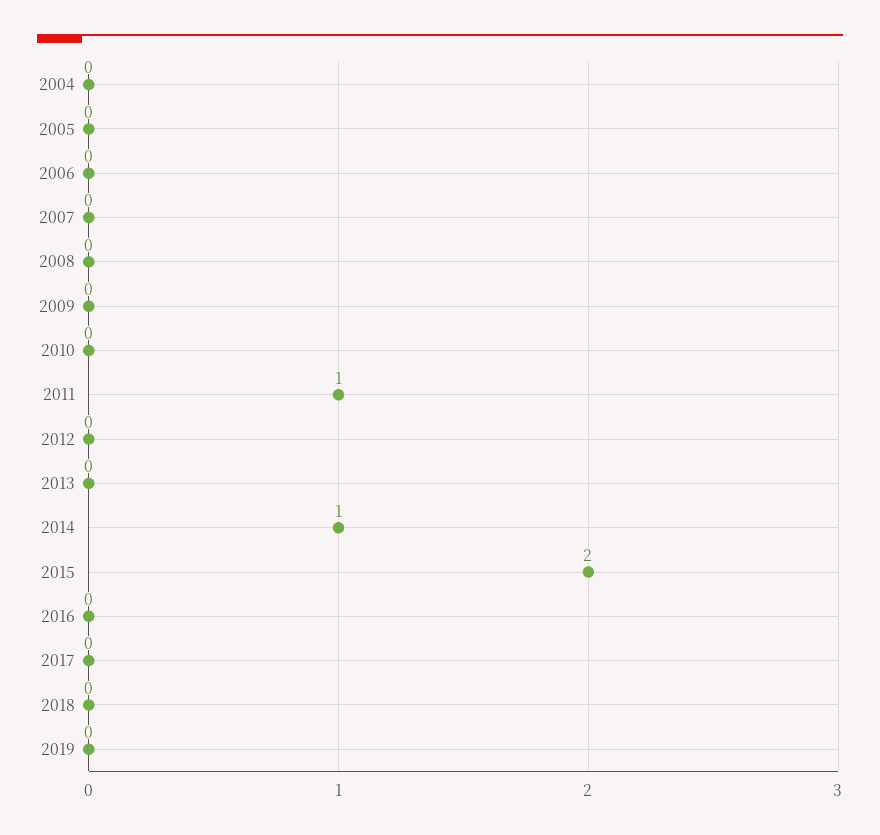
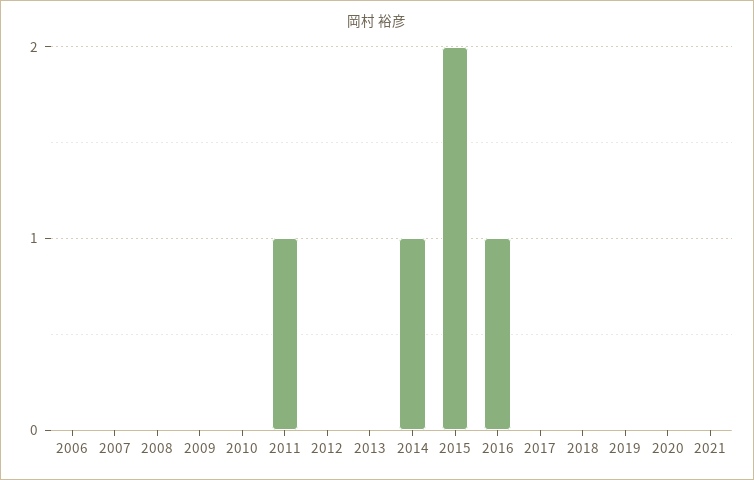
2004: 0 -> none
2005: 0 -> none
2016: 0 -> 1
2020: none -> 0
2021: none -> 0

